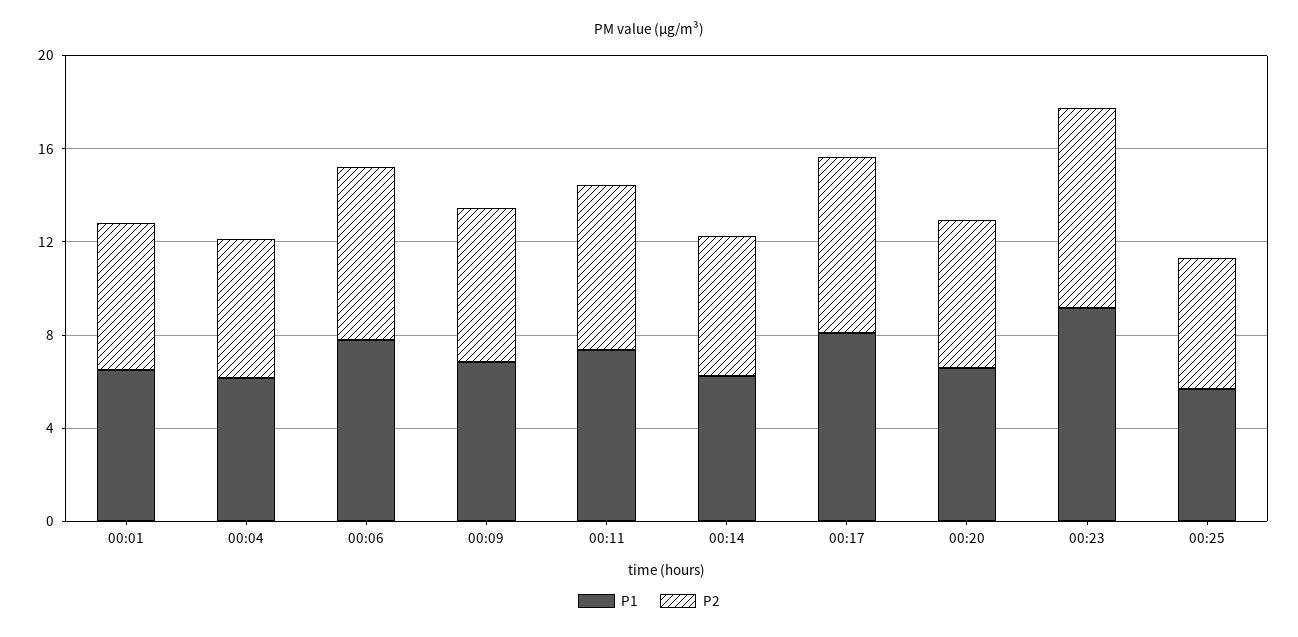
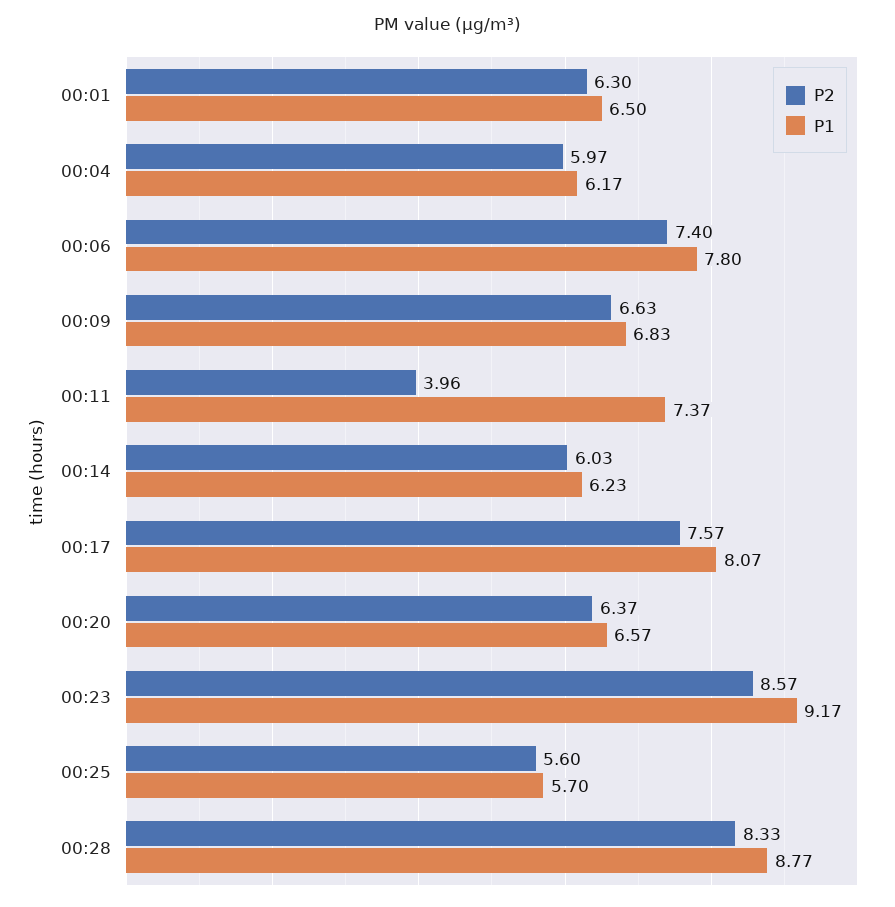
P2, 00:11: 7 -> 3.96
P2, 00:28: none -> 8.33
P1, 00:28: none -> 8.77

